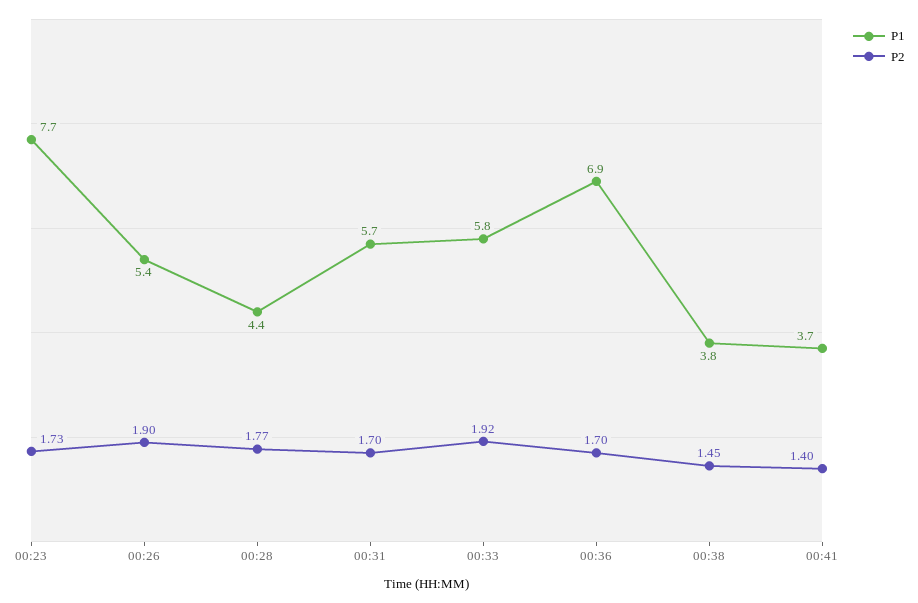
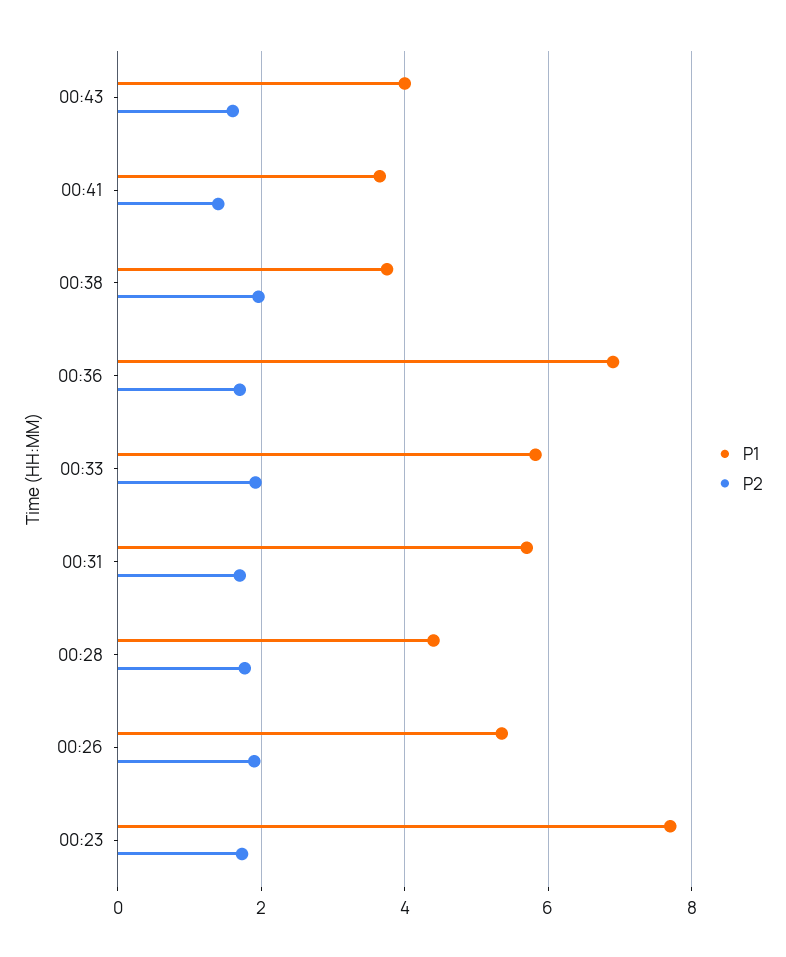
P2, 00:38: 1.45 -> 2
P1, 00:43: none -> 4
P2, 00:43: none -> 1.6

